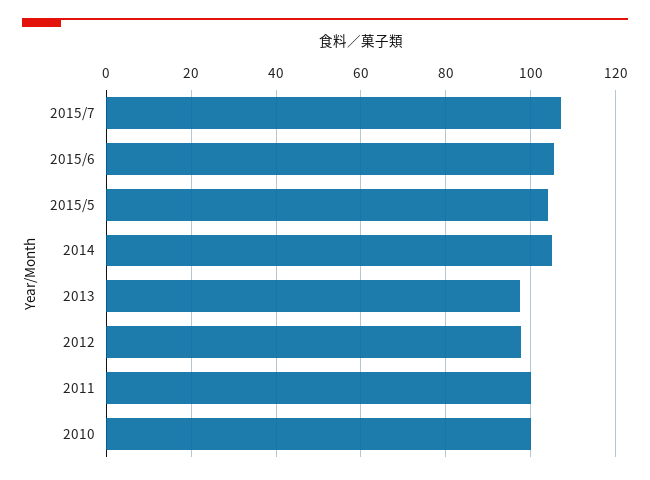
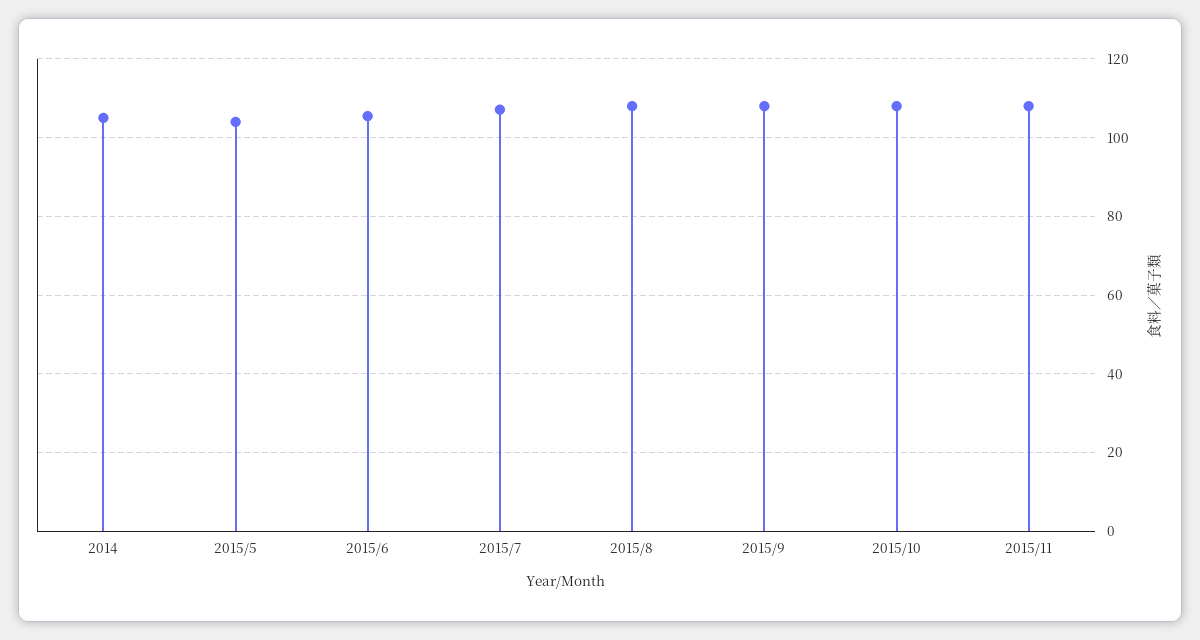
2013: 98 -> none
2012: 98 -> none
2011: 100 -> none
2010: 100 -> none
2015/8: none -> 108
2015/9: none -> 108
2015/10: none -> 108
2015/11: none -> 108

